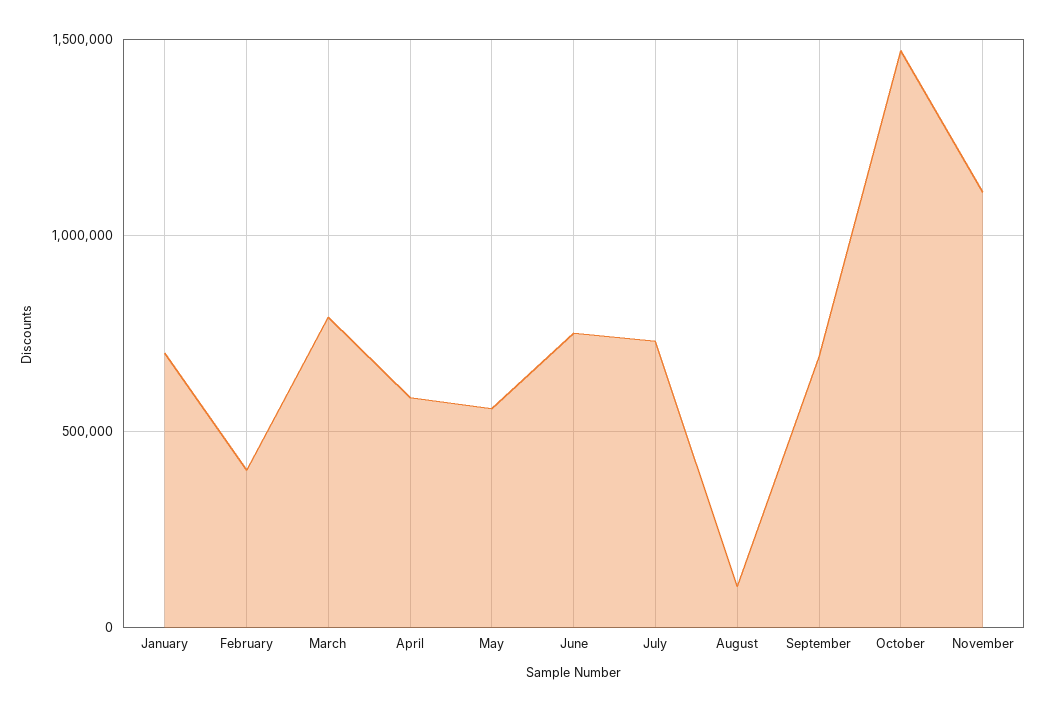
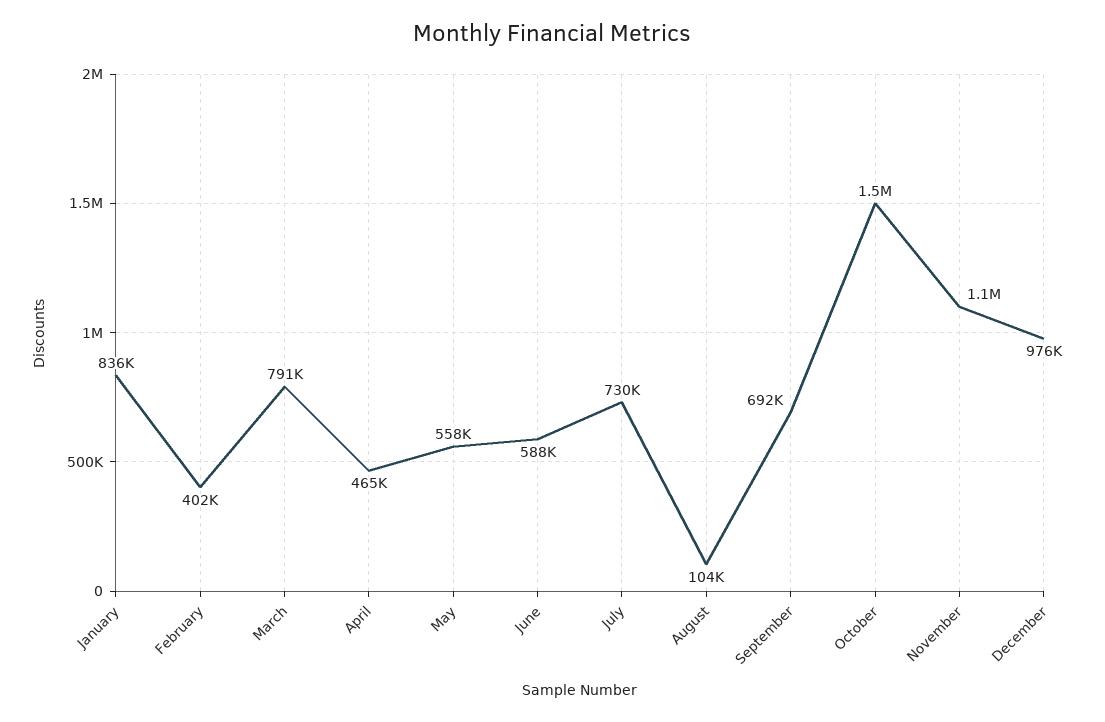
January: 700000 -> 836000
April: 600000 -> 465000
June: 750000 -> 588000
December: none -> 976000

